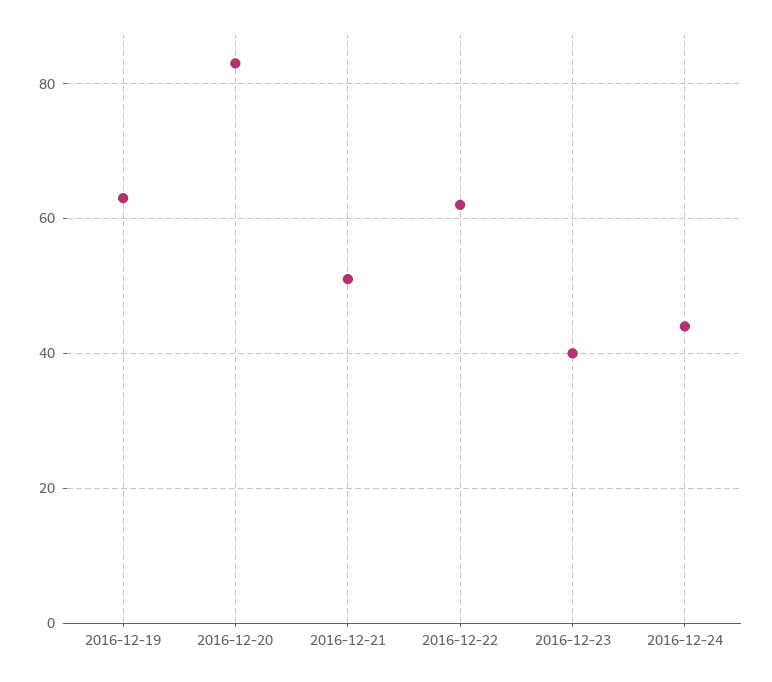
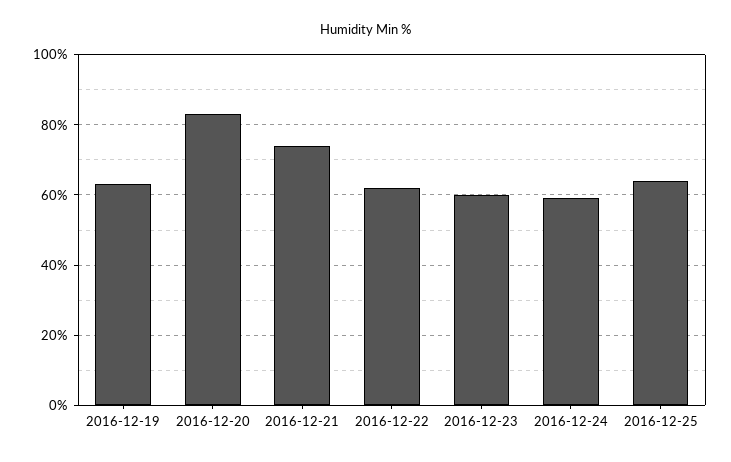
2016-12-21: 50 -> 75
2016-12-23: 40 -> 60
2016-12-24: 45 -> 60
2016-12-25: none -> 65

